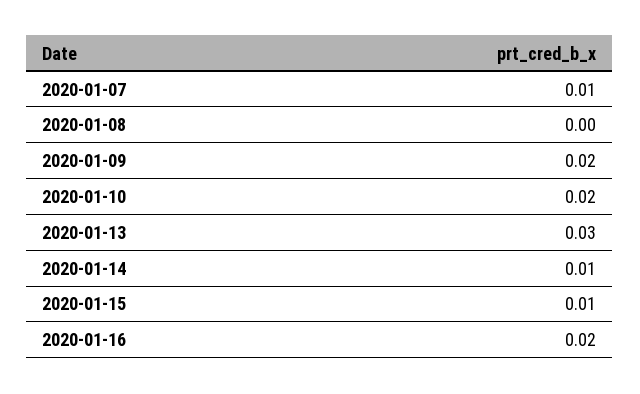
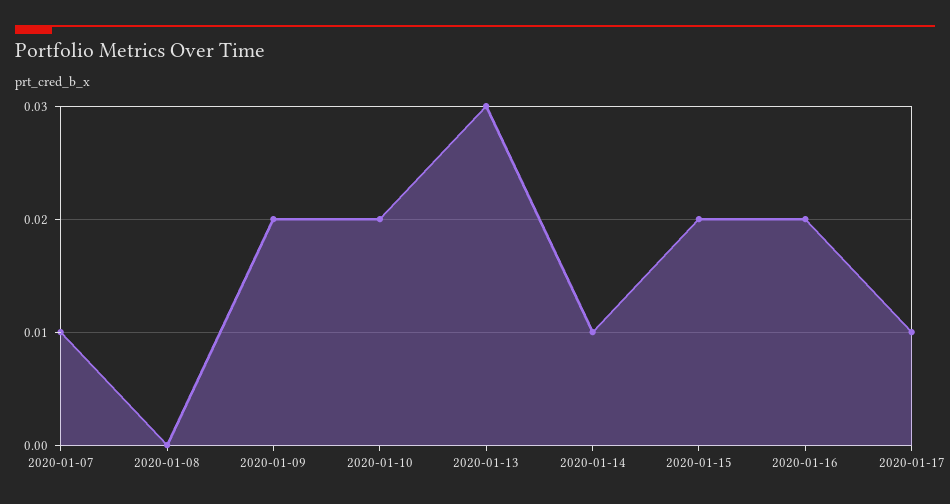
2020-01-15: 0.01 -> 0.02
2020-01-17: none -> 0.01

